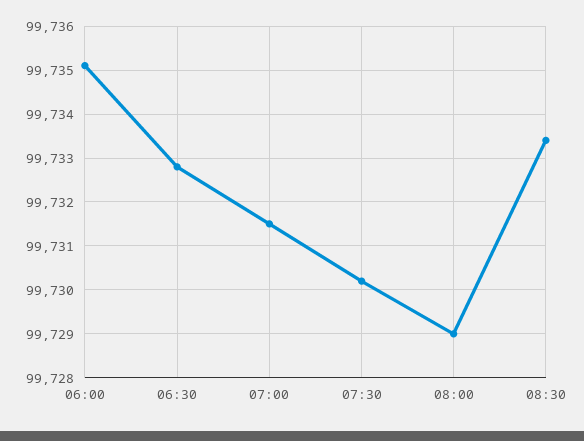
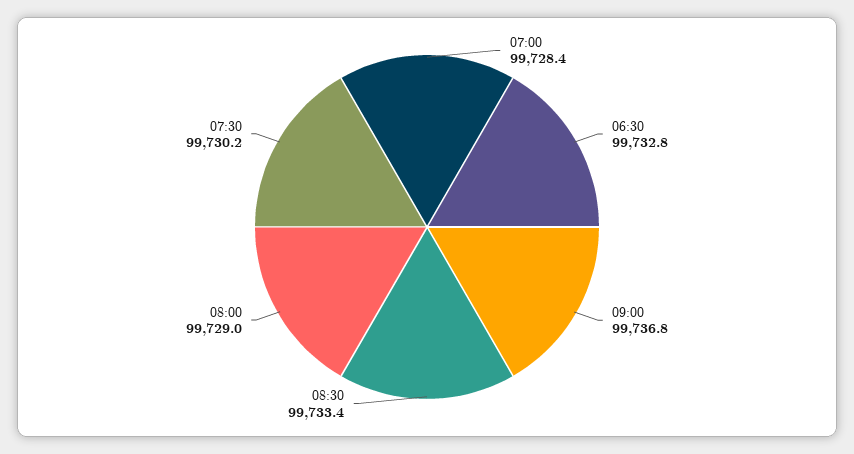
06:00: 99735 -> none
07:00: 99731.5 -> 99728.4
09:00: none -> 99736.8

